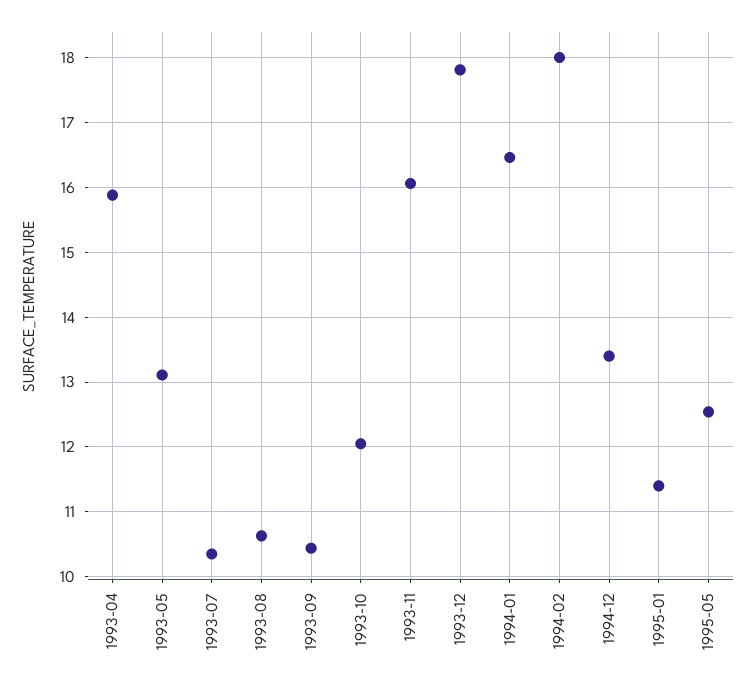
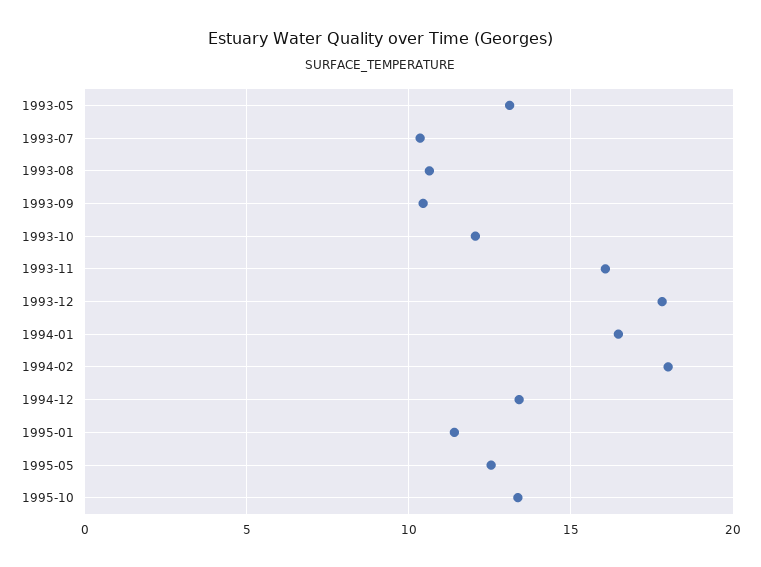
1993-04: 15.9 -> none
1995-10: none -> 13.5

